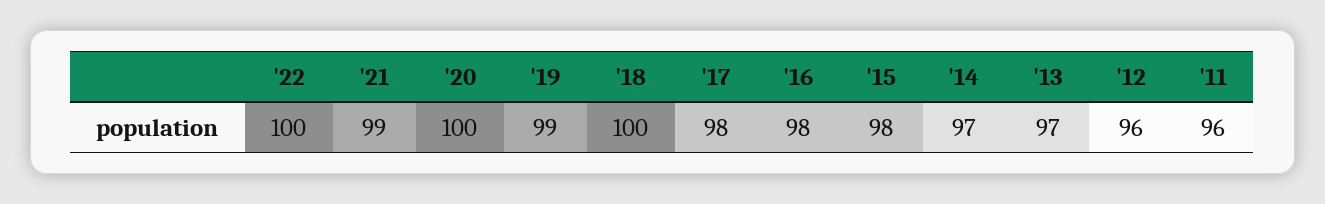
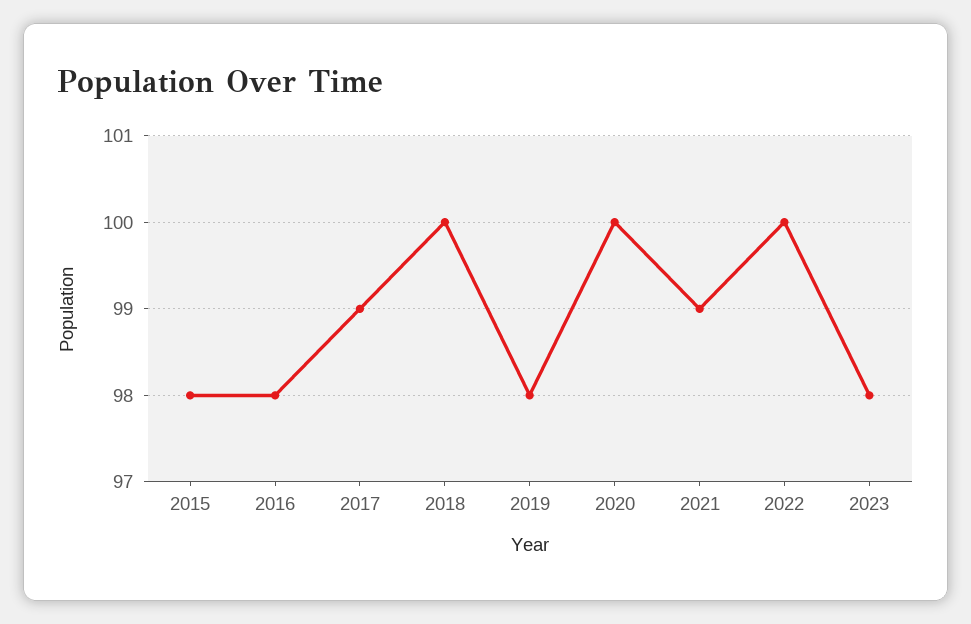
'19: 99 -> 98
'17: 98 -> 99
'14: 97 -> none
'13: 97 -> none
'12: 96 -> none
'11: 96 -> none
2023: none -> 98

